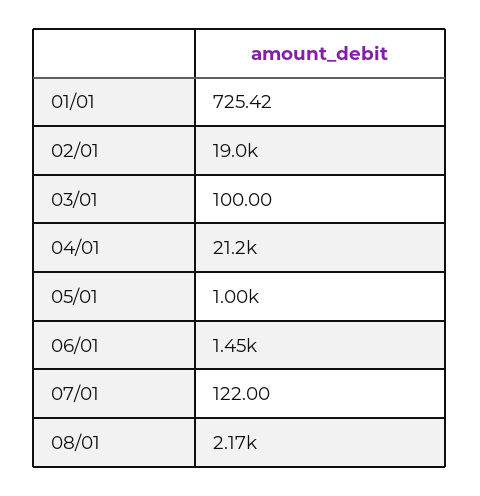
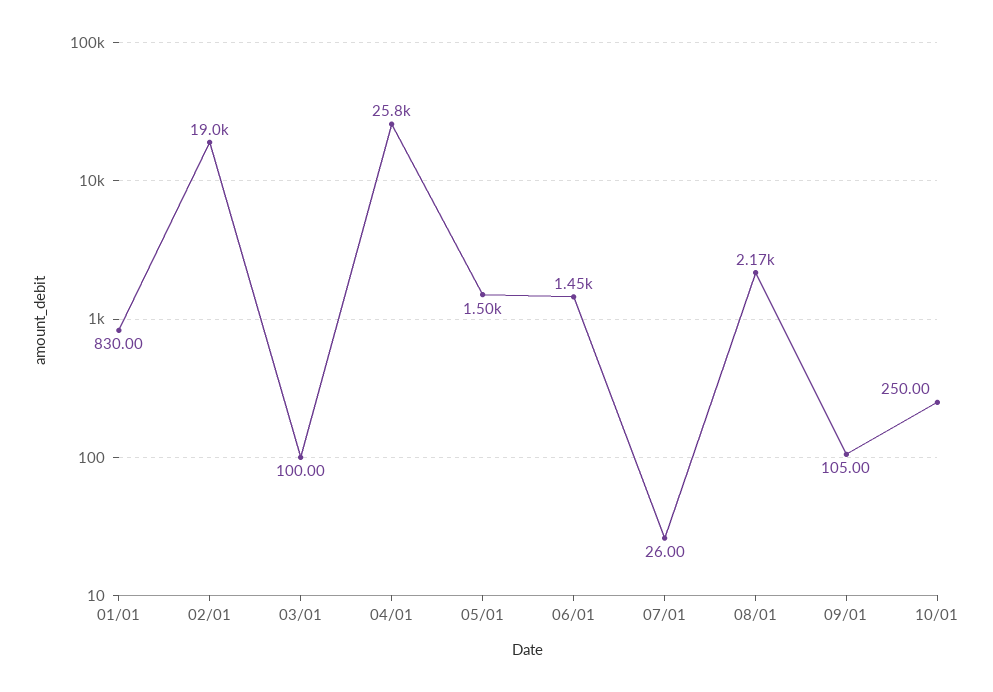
01/01: 725.42 -> 830
04/01: 21200 -> 25800
05/01: 1000 -> 1500
07/01: 122 -> 26
09/01: none -> 105
10/01: none -> 250

